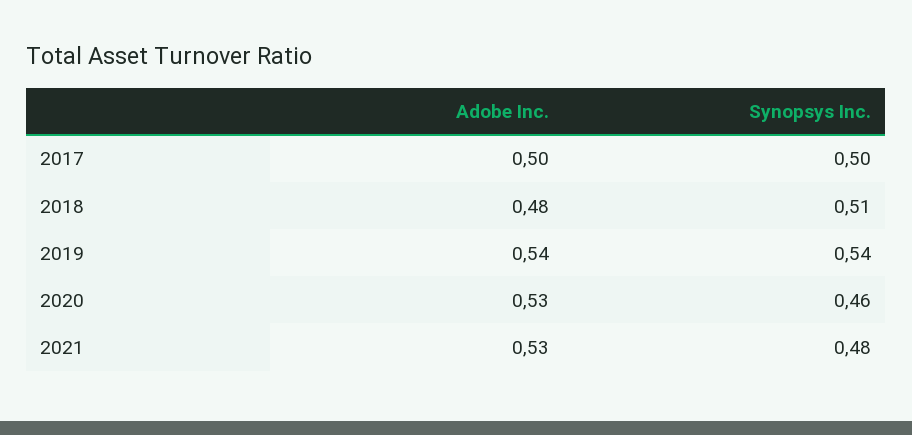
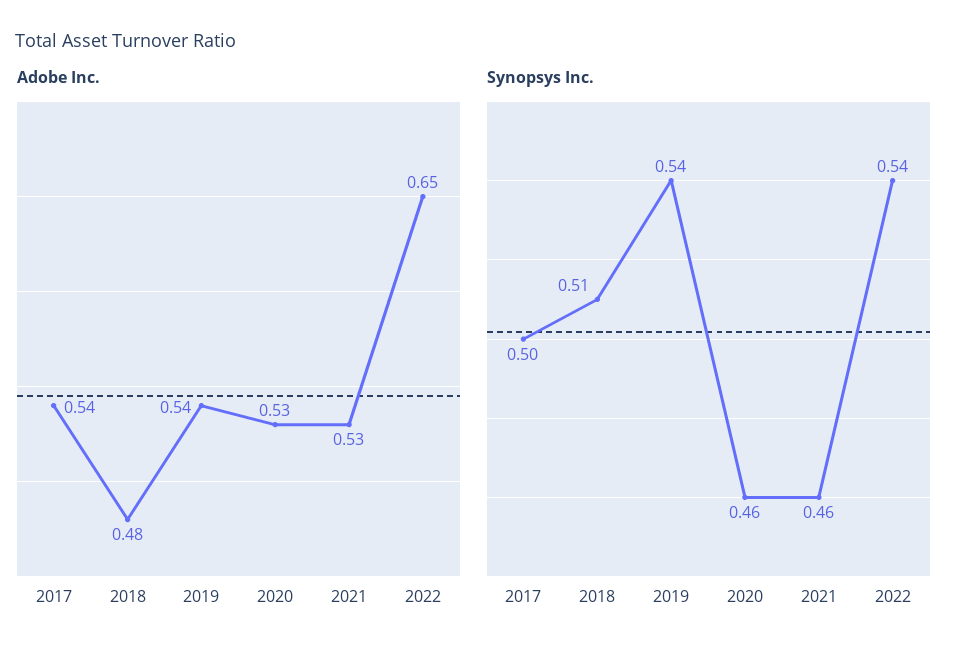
Adobe Inc., 2017: 0.5 -> 0.54
Synopsys Inc., 2021: 0.48 -> 0.46
Adobe Inc., 2022: none -> 0.65
Synopsys Inc., 2022: none -> 0.54

